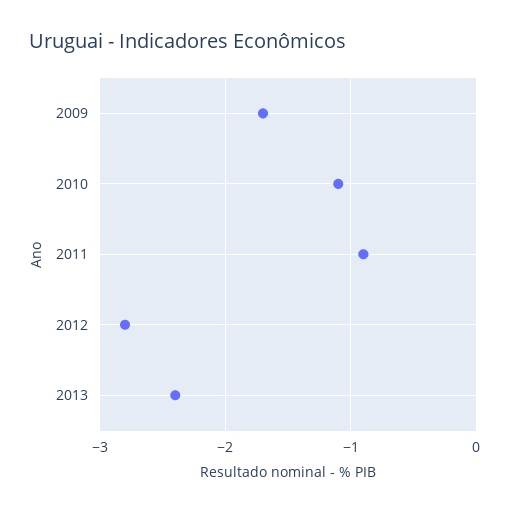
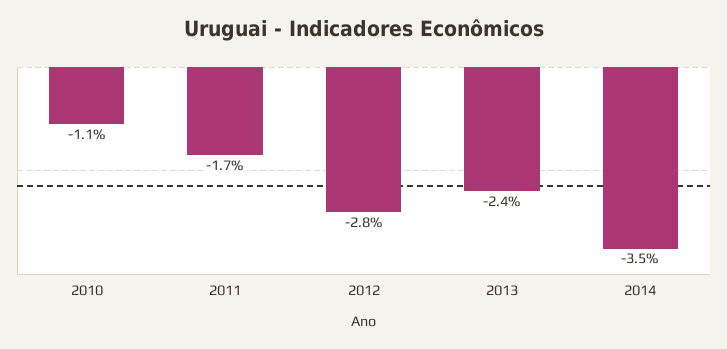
2009: -1.7 -> none
2011: -0.9 -> -1.7
2014: none -> -3.5

